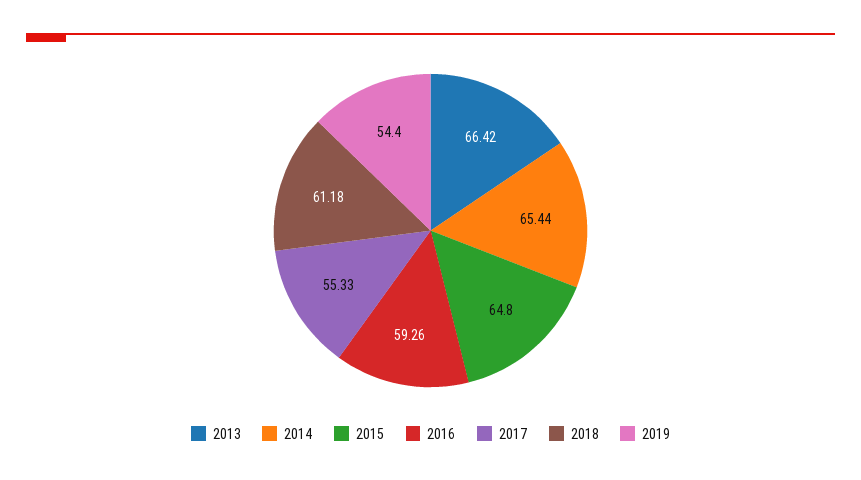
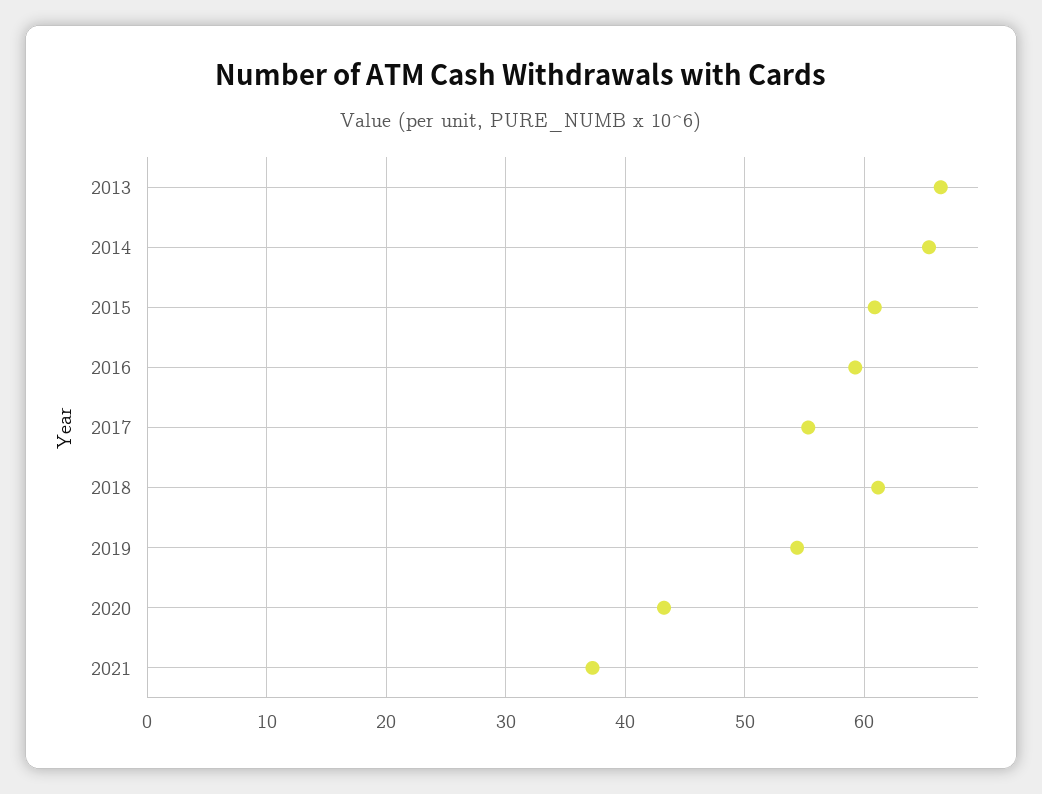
2015: 64.8 -> 61
2020: none -> 43
2021: none -> 37

